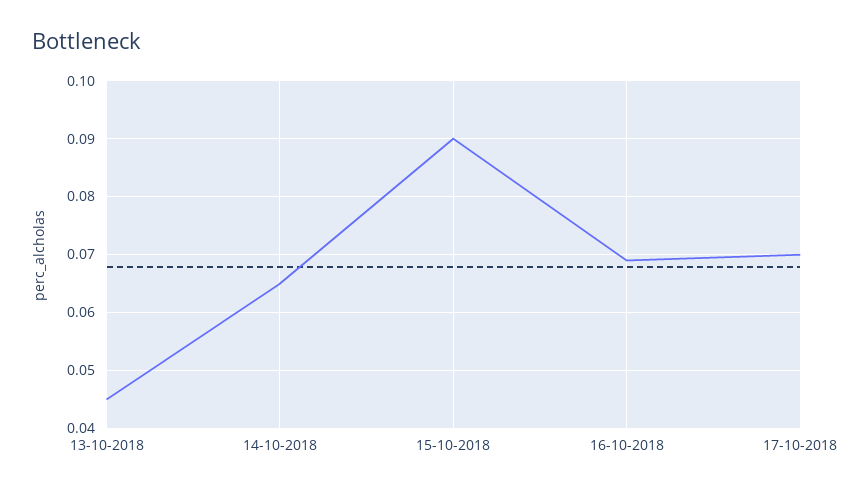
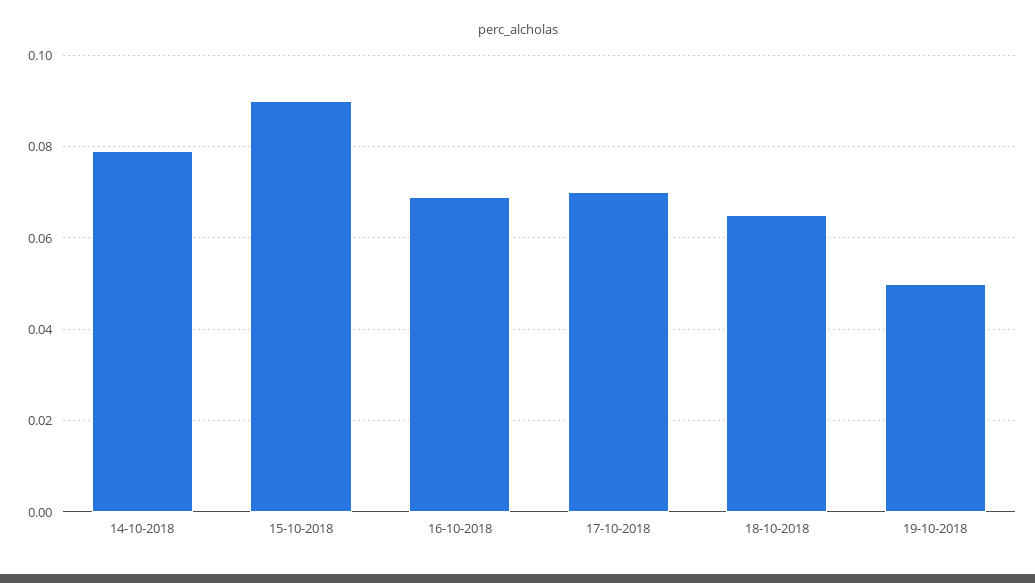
13-10-2018: 0.045 -> none
14-10-2018: 0.065 -> 0.08
18-10-2018: none -> 0.065
19-10-2018: none -> 0.05

